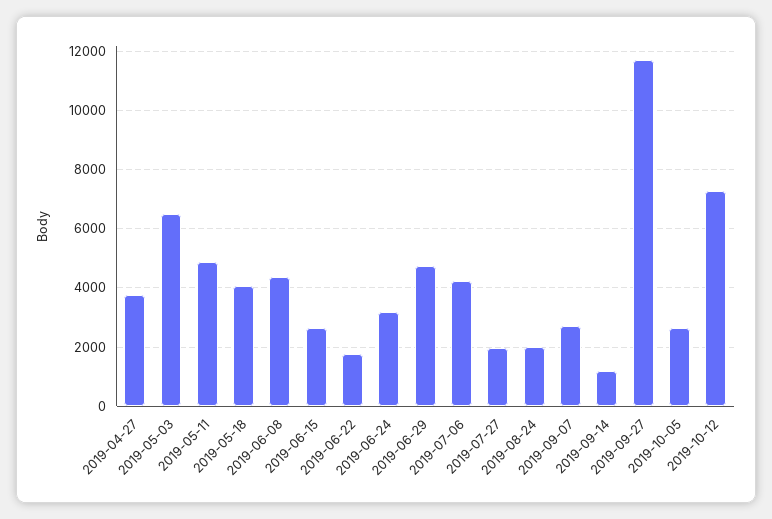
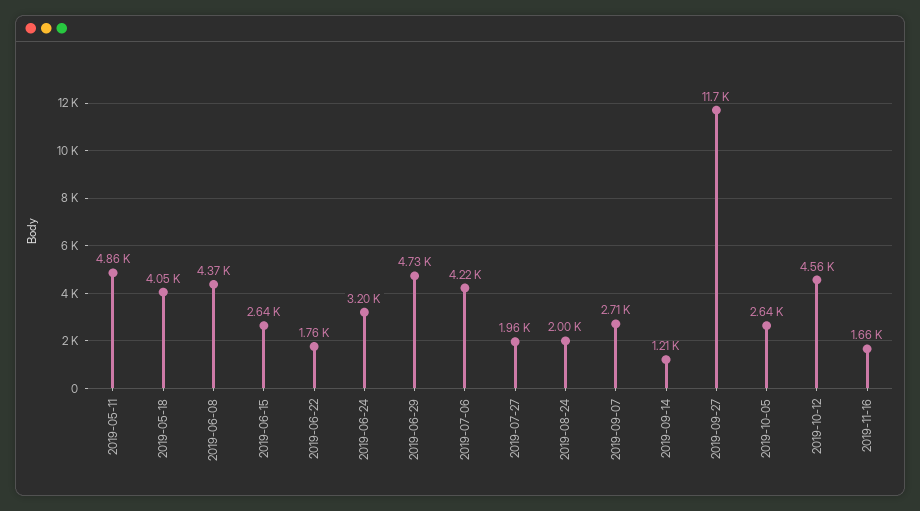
2019-04-27: 3750 -> none
2019-05-03: 6500 -> none
2019-10-12: 7250 -> 4560
2019-11-16: none -> 1660

